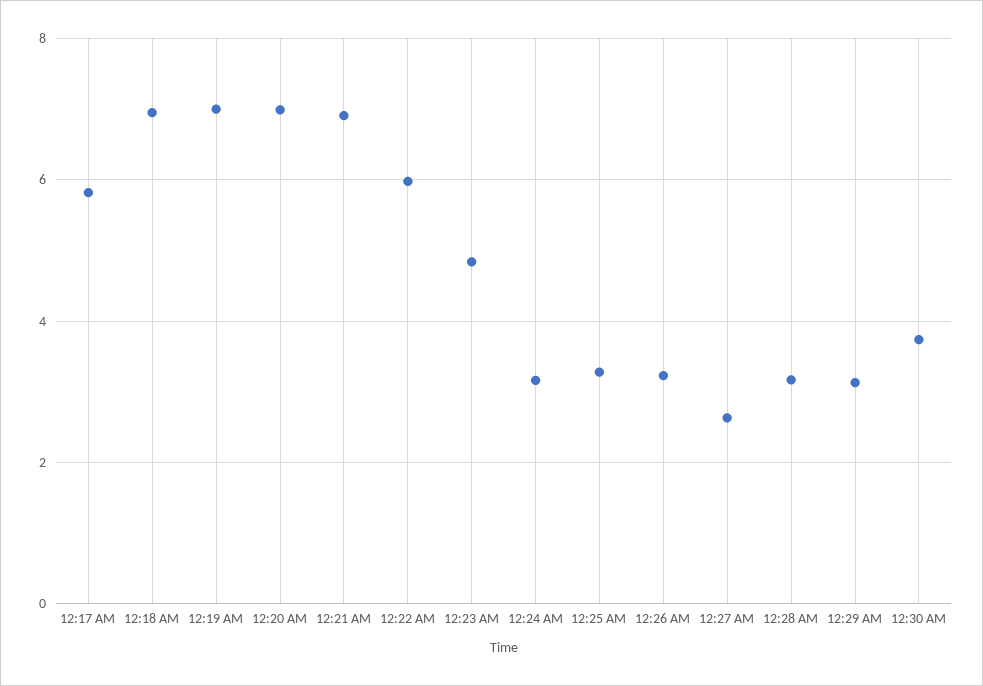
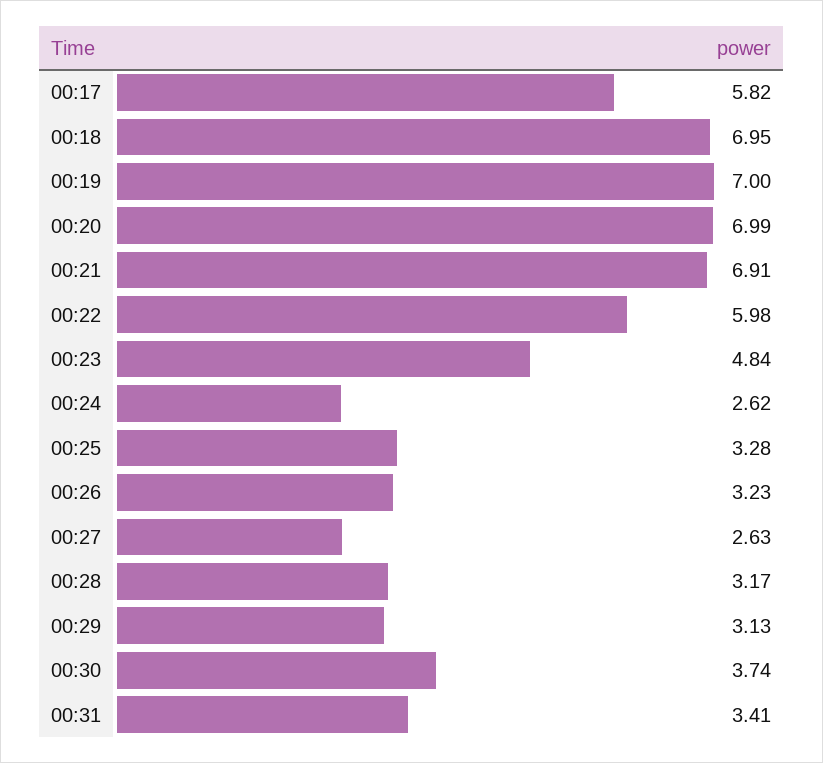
12:24 AM: 3.2 -> 2.62
00:31: none -> 3.41

